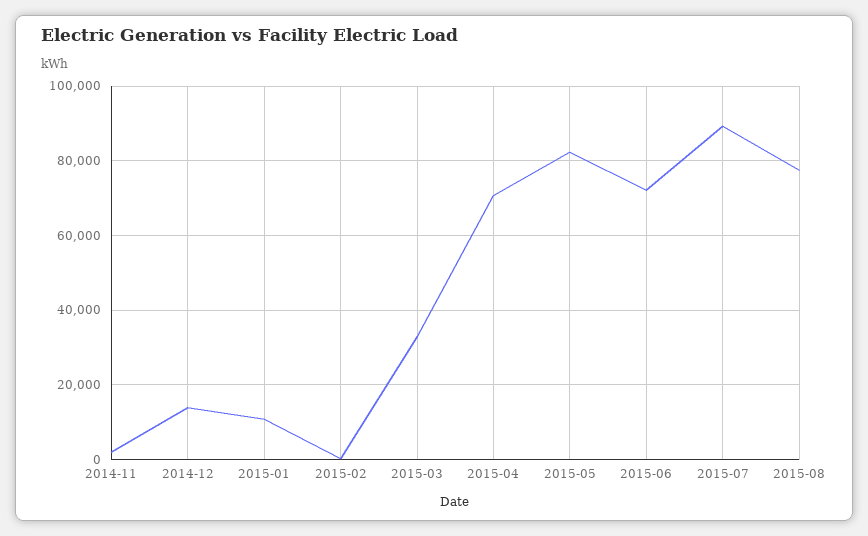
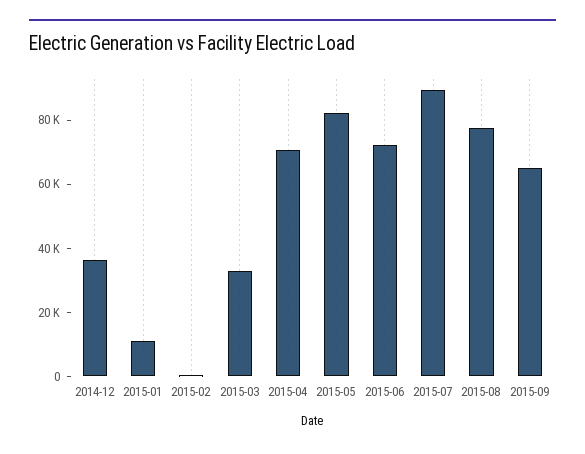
2014-11: 2000 -> none
2014-12: 14000 -> 35000
2015-09: none -> 65000

